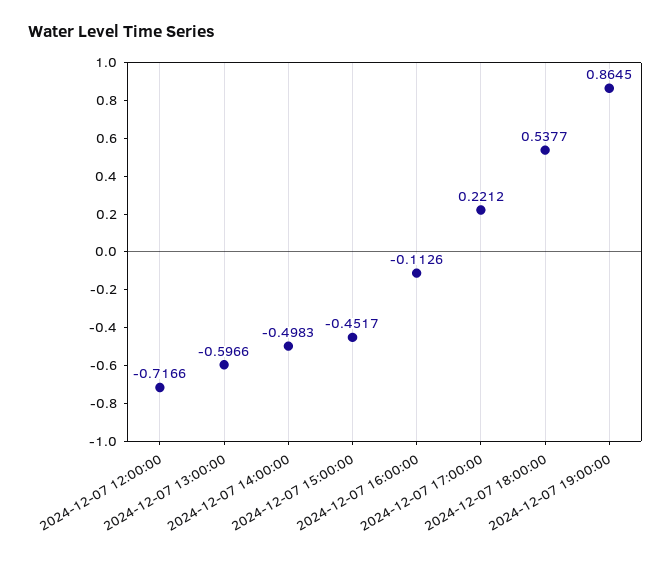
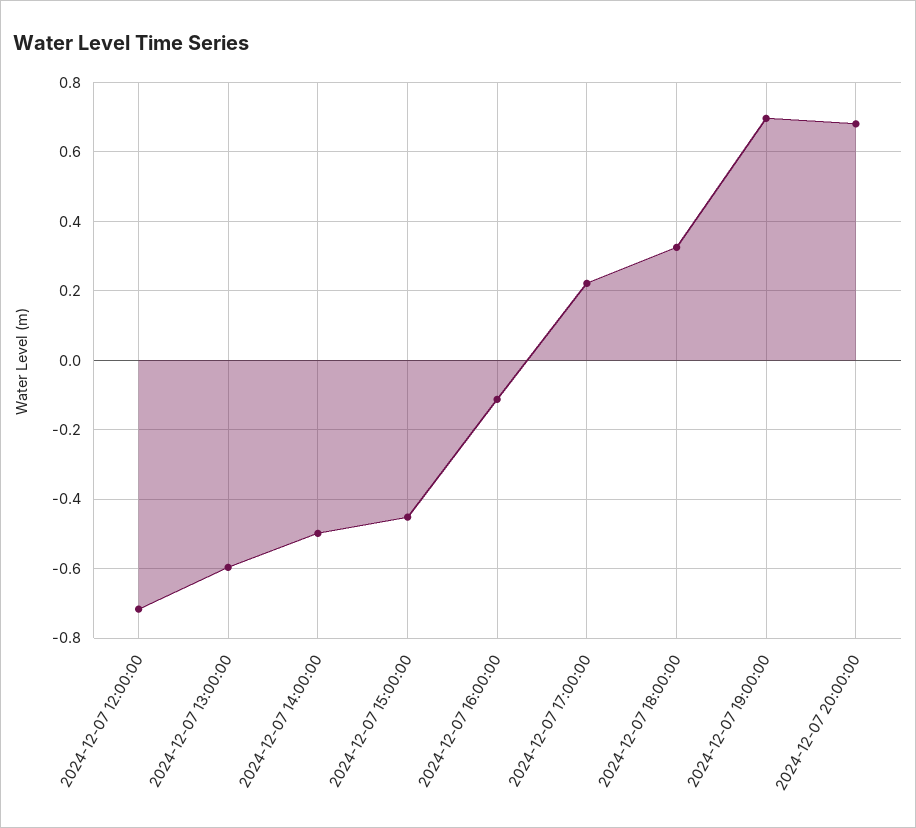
2024-12-07 18:00:00: 0.5377 -> 0.32
2024-12-07 19:00:00: 0.8645 -> 0.7
2024-12-07 20:00:00: none -> 0.68

